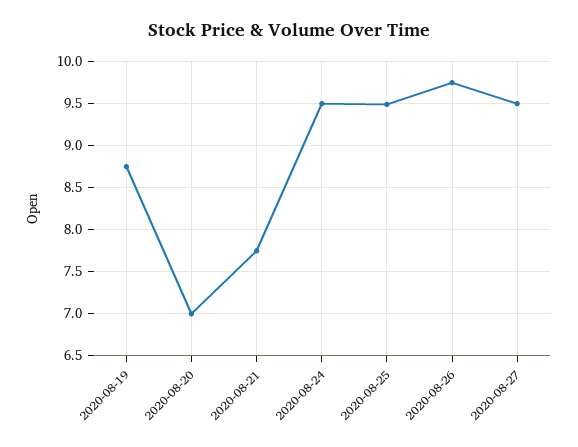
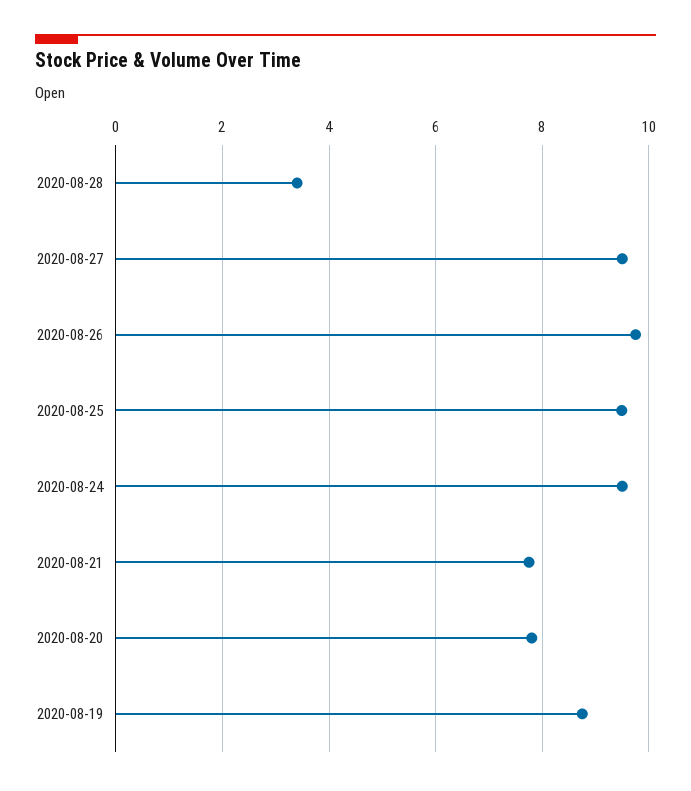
2020-08-20: 7 -> 7.8
2020-08-28: none -> 3.4

